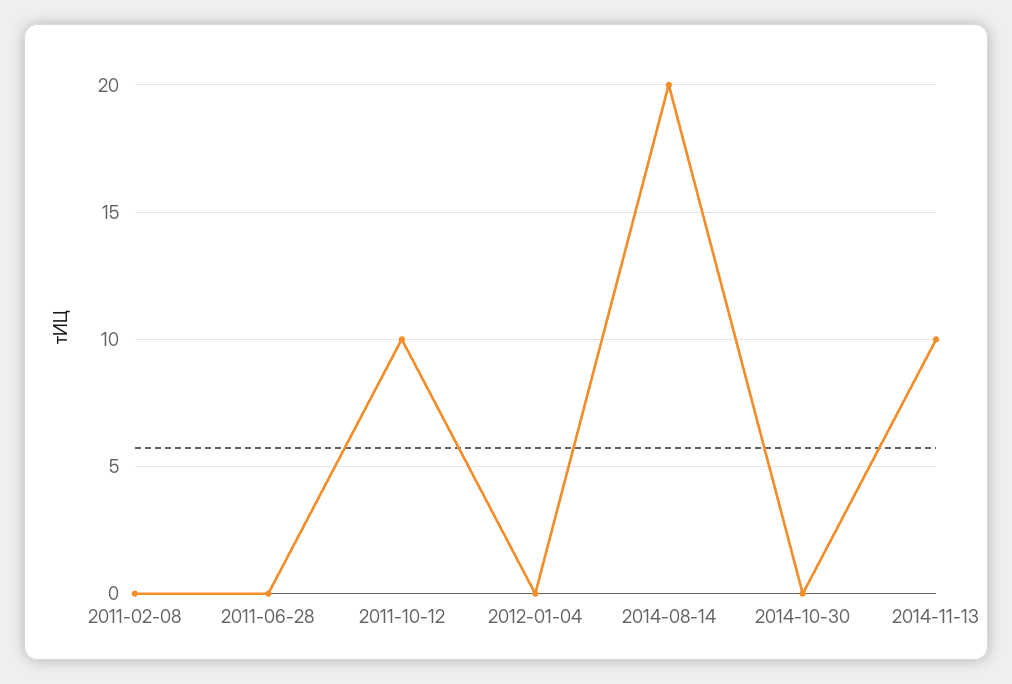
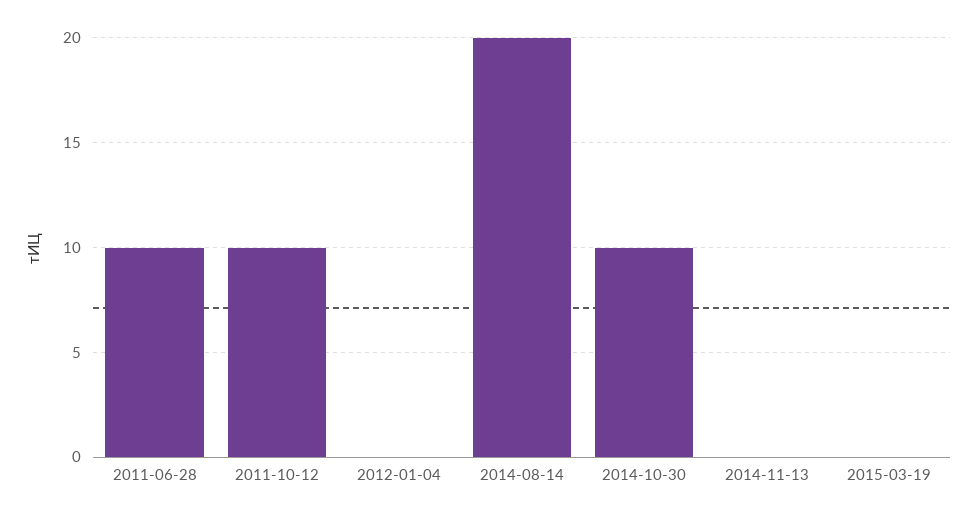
2011-02-08: 0 -> none
2011-06-28: 0 -> 10
2014-10-30: 0 -> 10
2014-11-13: 10 -> 0
2015-03-19: none -> 0

